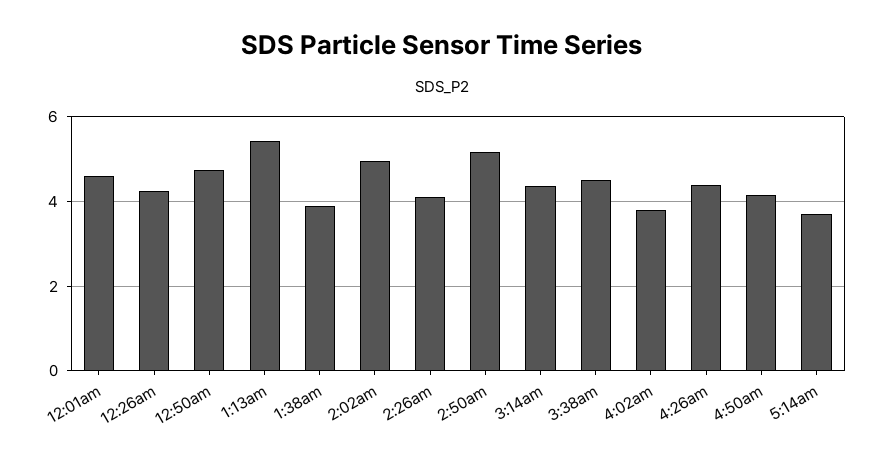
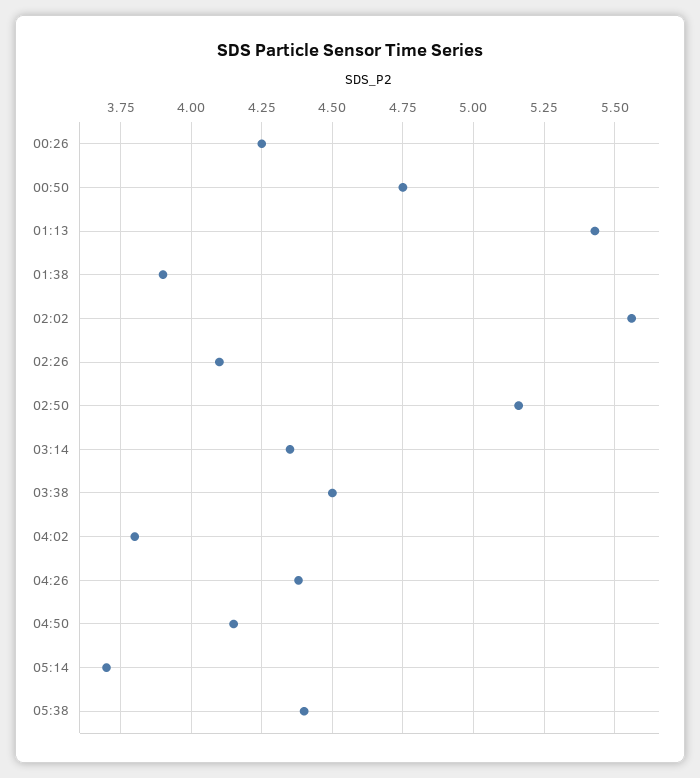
12:01am: 4.6 -> none
2:02am: 5 -> 5.55
05:38: none -> 4.4

